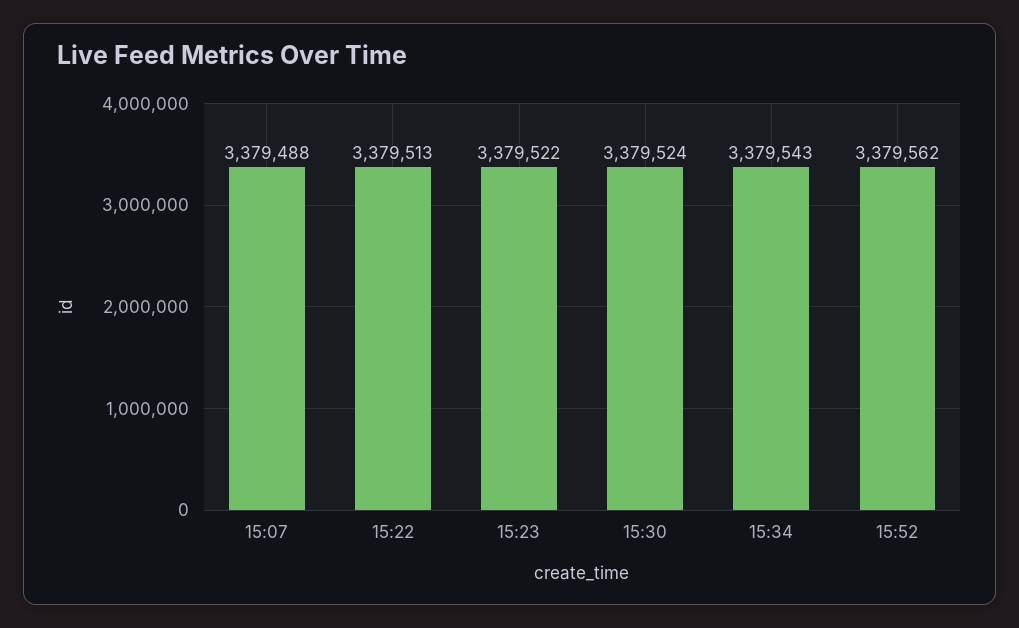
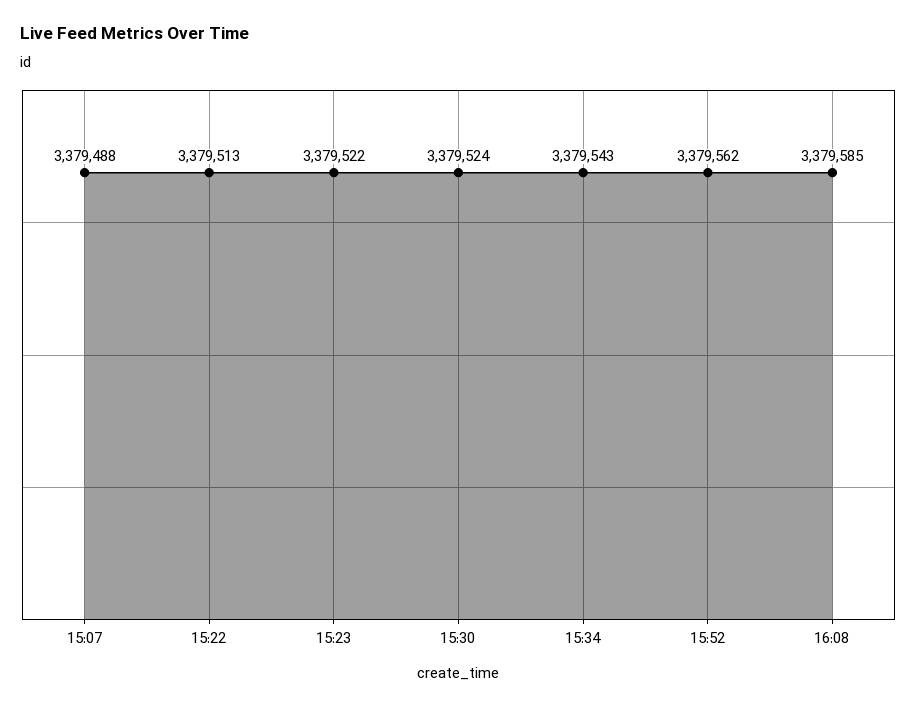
16:08: none -> 3379585

